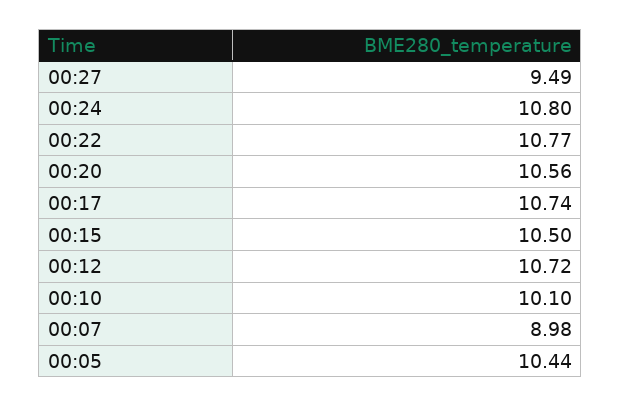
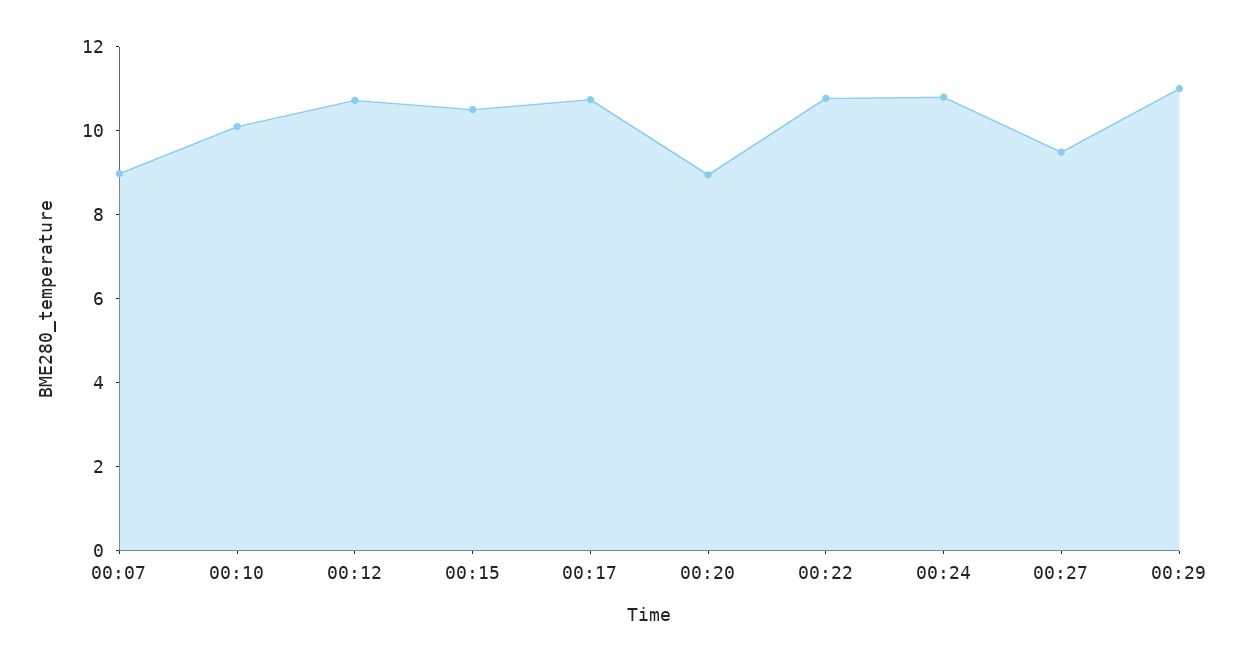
00:20: 10.56 -> 9
00:05: 10.44 -> none
00:29: none -> 11

